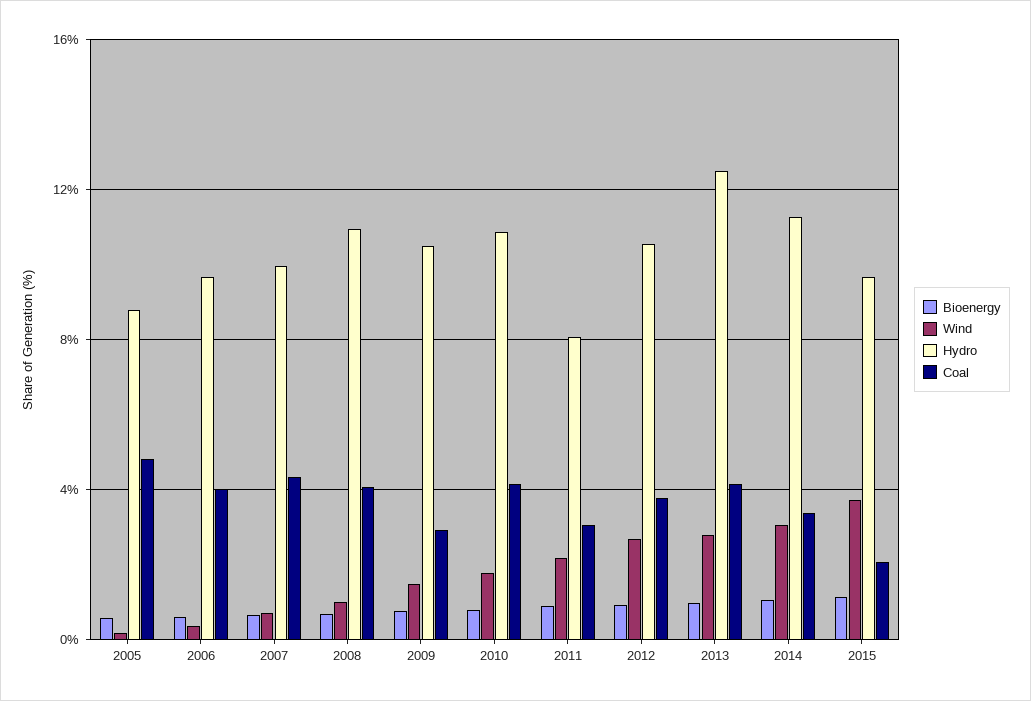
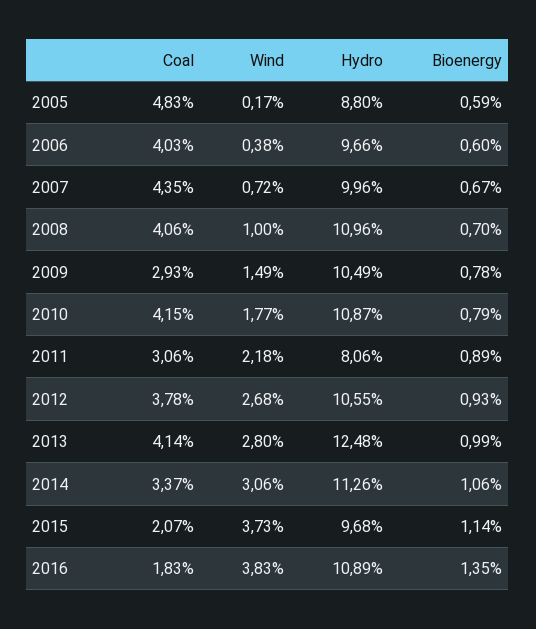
Coal, 2016: none -> 1.83
Wind, 2016: none -> 3.83
Hydro, 2016: none -> 10.89
Bioenergy, 2016: none -> 1.35

